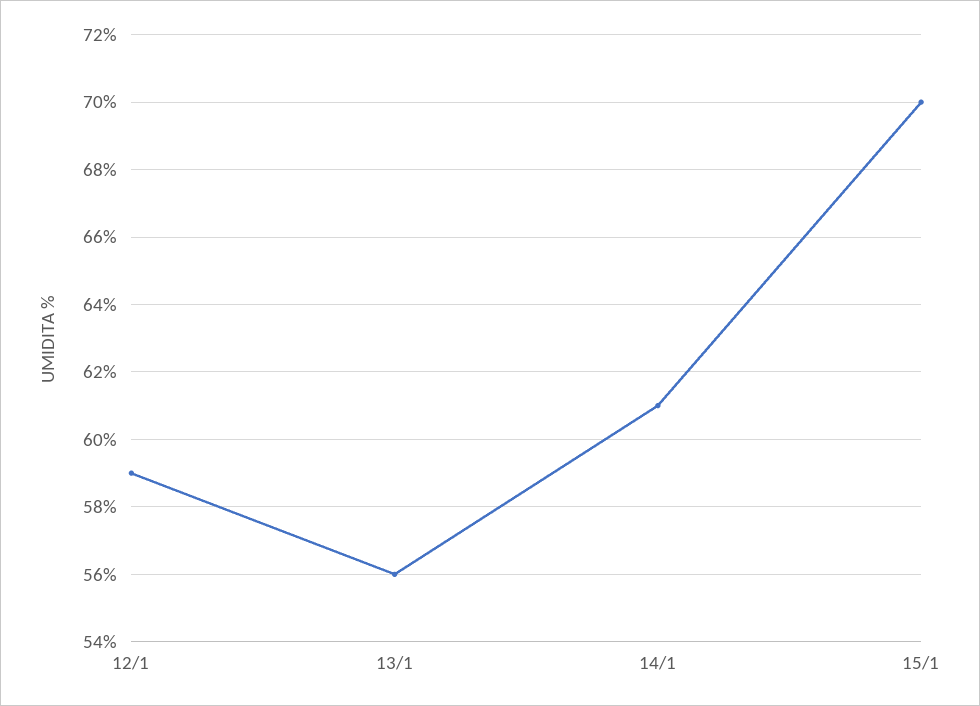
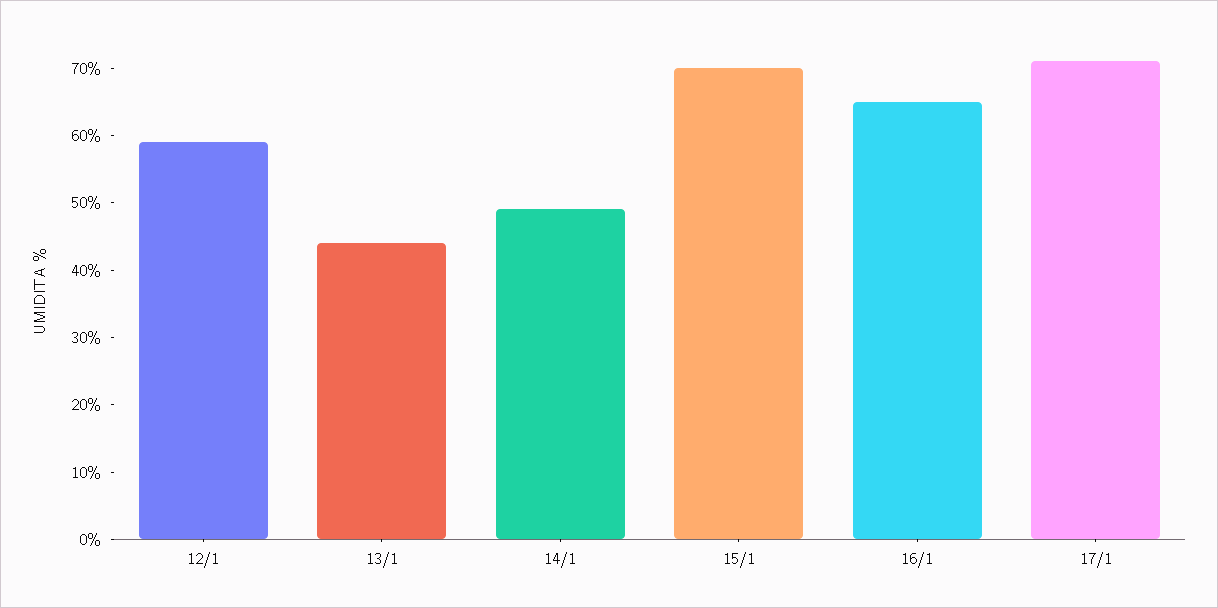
13/1: 56 -> 45
14/1: 61 -> 50
16/1: none -> 65
17/1: none -> 70

